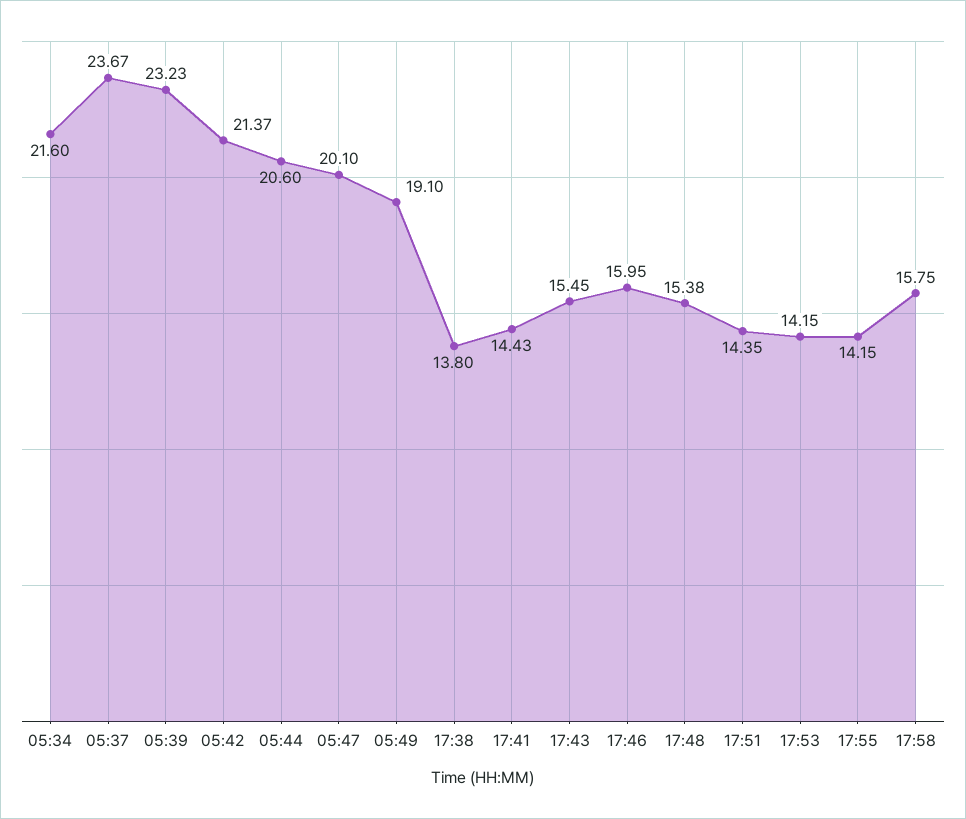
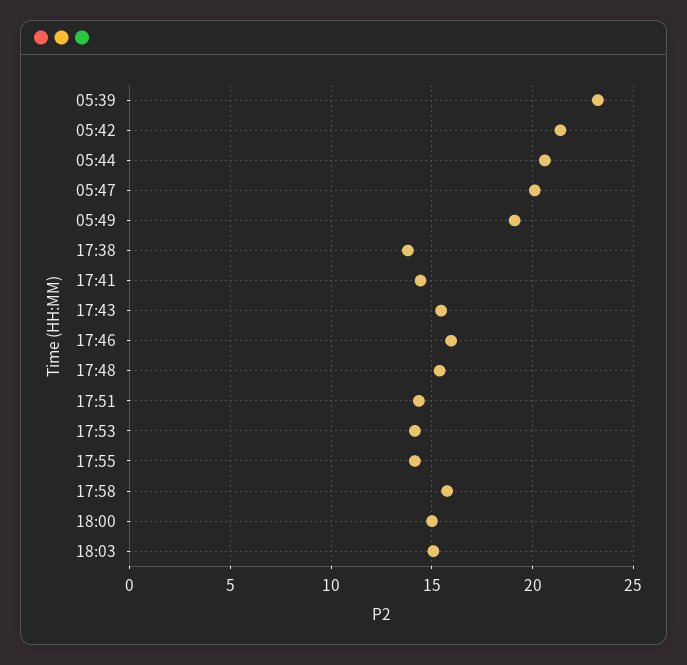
05:34: 21.6 -> none
05:37: 23.67 -> none
18:00: none -> 15
18:03: none -> 15

